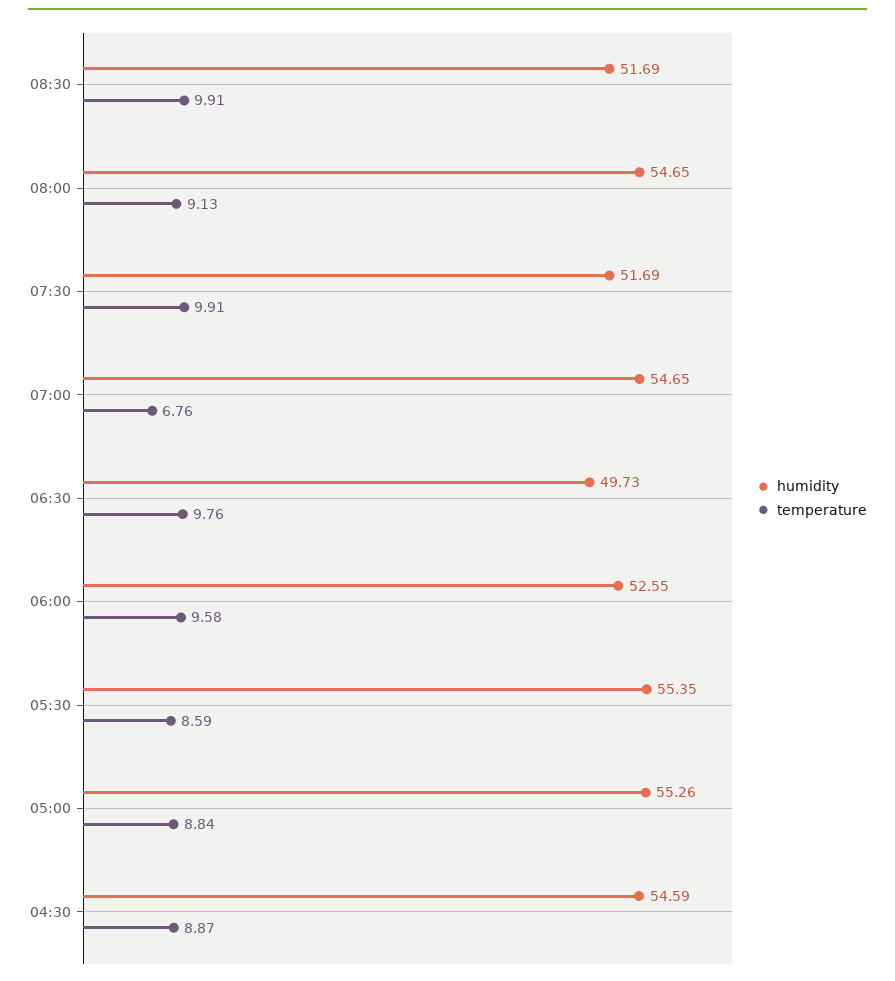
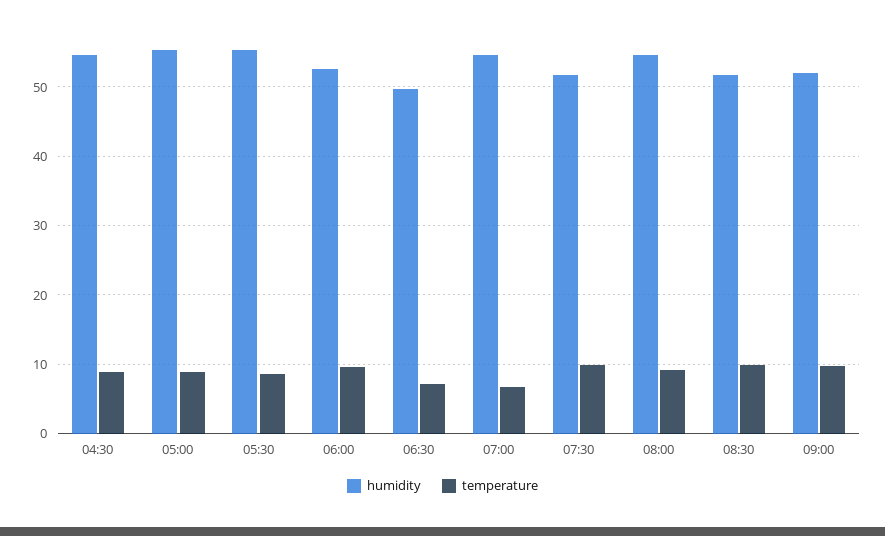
temperature, 06:30: 9.76 -> 7
humidity, 09:00: none -> 52
temperature, 09:00: none -> 10

